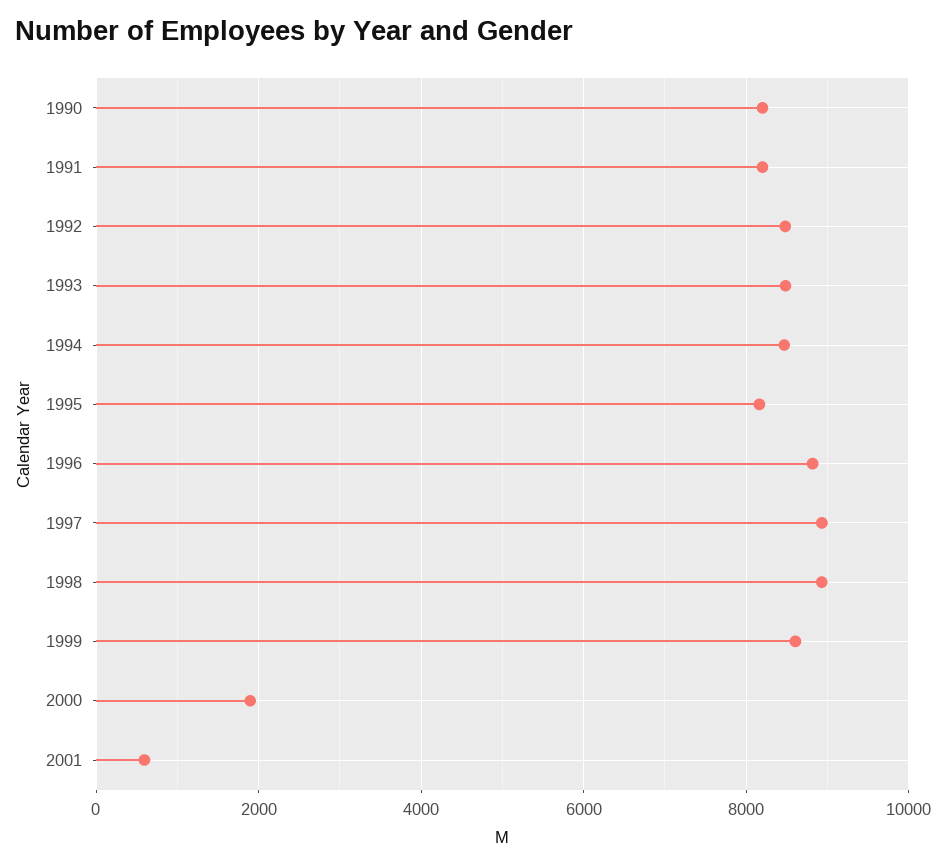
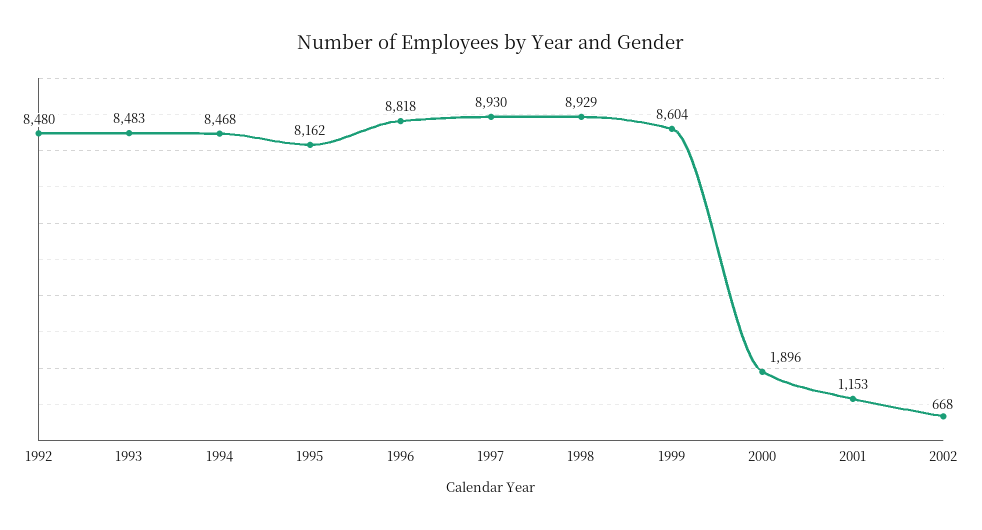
1990: 8200 -> none
1991: 8200 -> none
2001: 600 -> 1153
2002: none -> 668

